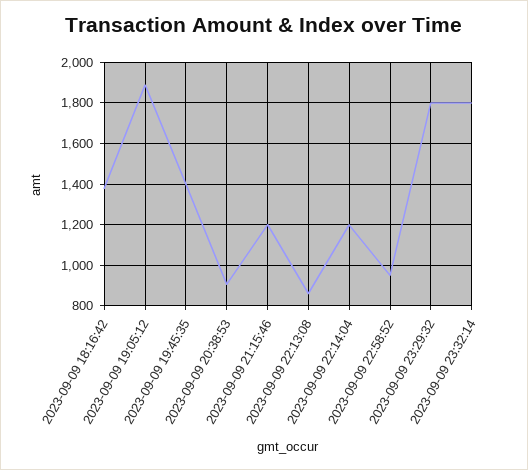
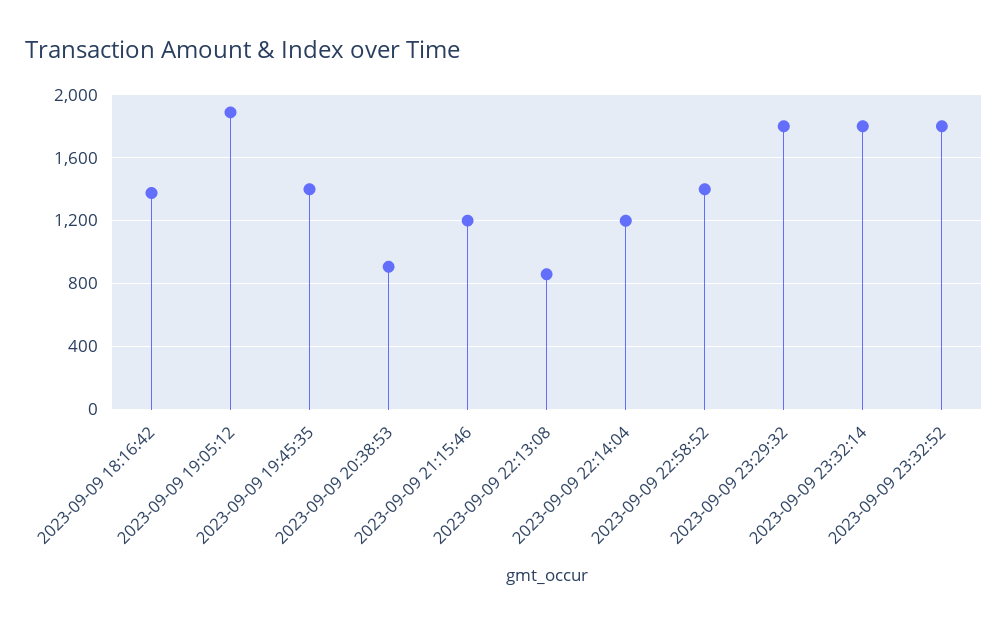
2023-09-09 22:58:52: 950 -> 1400
2023-09-09 23:32:52: none -> 1800

